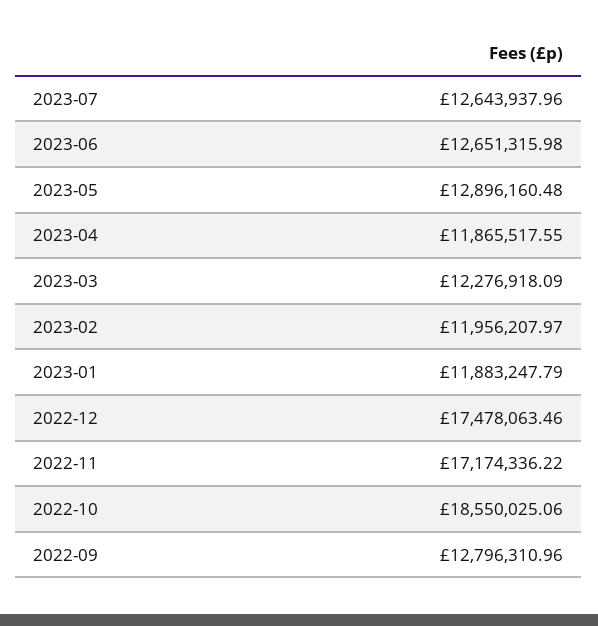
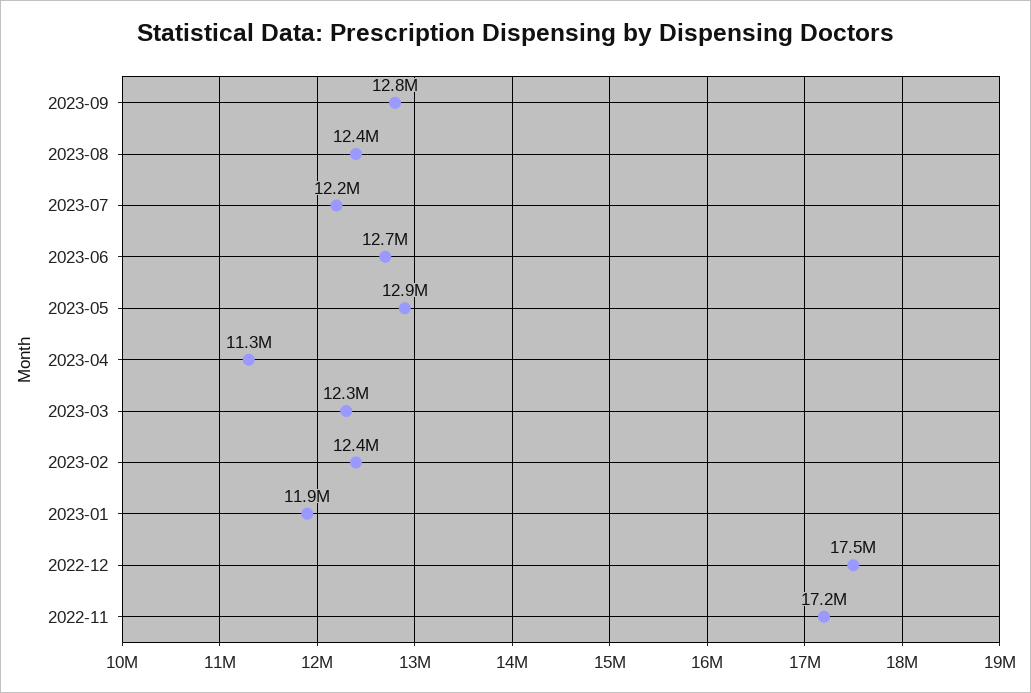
2023-07: 12643937.96 -> 12200000
2023-04: 11865517.55 -> 11300000
2023-02: 11956207.97 -> 12400000
2022-10: 18550025.06 -> none
2022-09: 12796310.96 -> none
2023-09: none -> 12800000
2023-08: none -> 12400000

